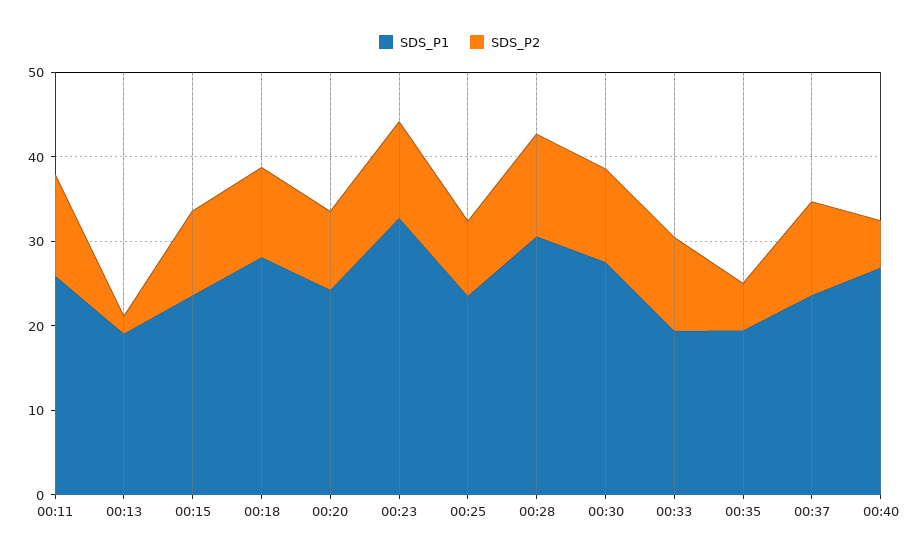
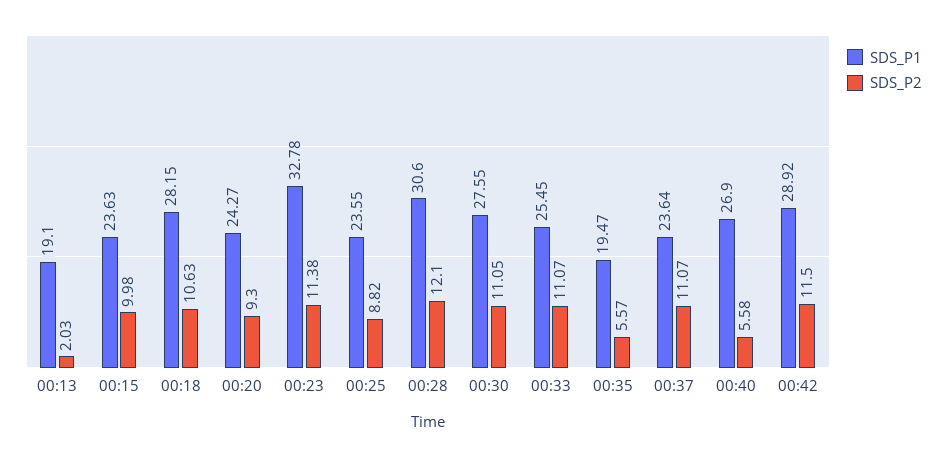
SDS_P1, 00:11: 26 -> none
SDS_P2, 00:11: 12 -> none
SDS_P1, 00:33: 20 -> 25.45
SDS_P1, 00:42: none -> 28.92
SDS_P2, 00:42: none -> 11.5

